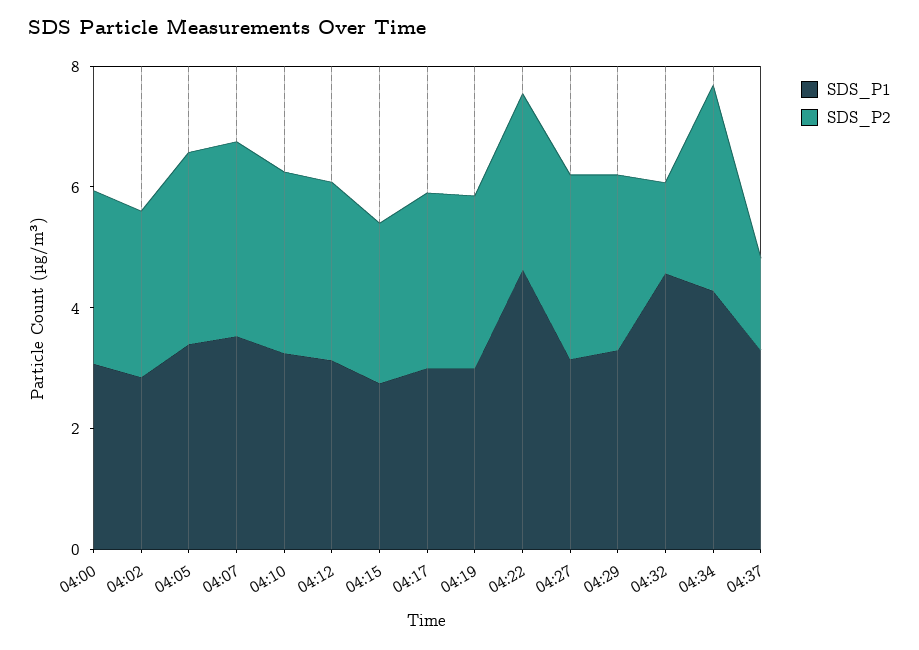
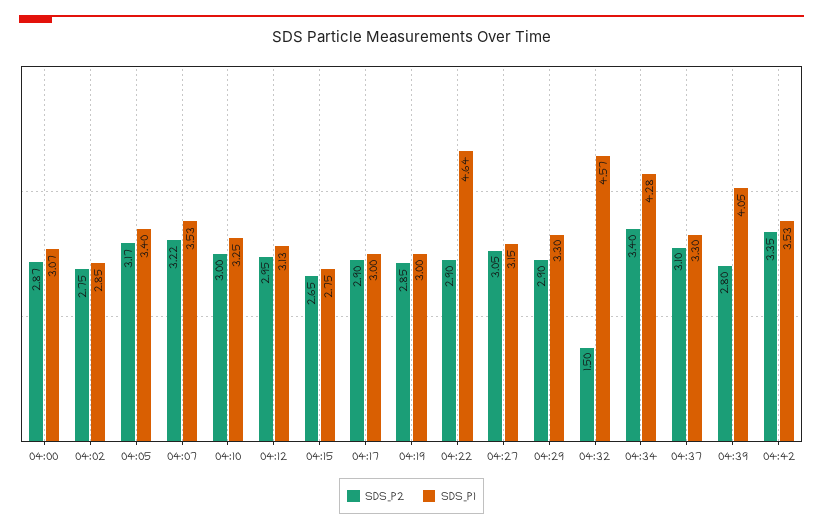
SDS_P2, 04:37: 1.5 -> 3.1
SDS_P2, 04:39: none -> 2.8
SDS_P1, 04:39: none -> 4.05
SDS_P2, 04:42: none -> 3.35
SDS_P1, 04:42: none -> 3.53

